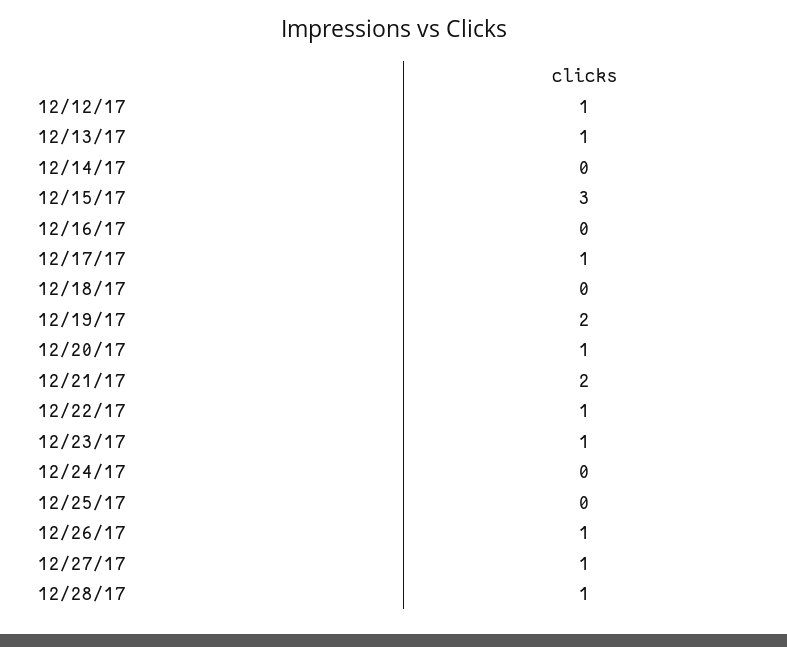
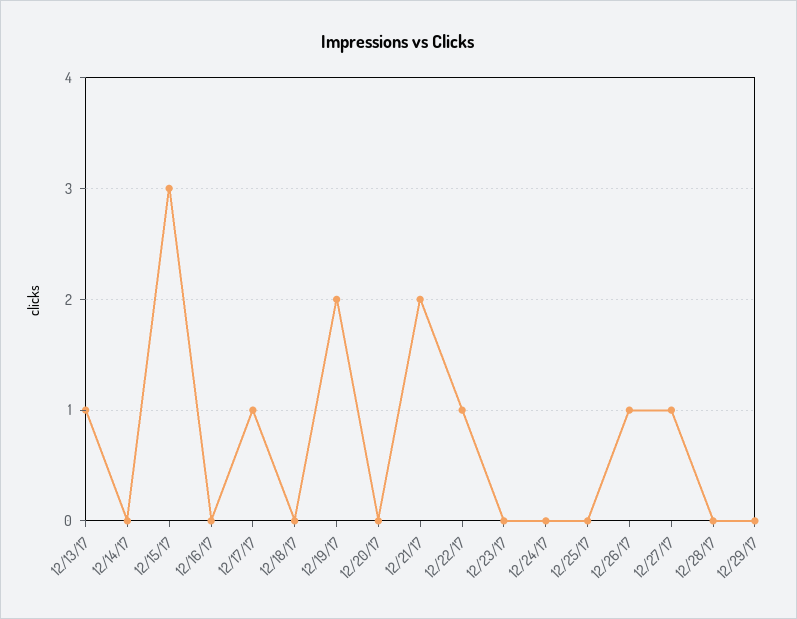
12/12/17: 1 -> none
12/20/17: 1 -> 0
12/23/17: 1 -> 0
12/28/17: 1 -> 0
12/29/17: none -> 0

